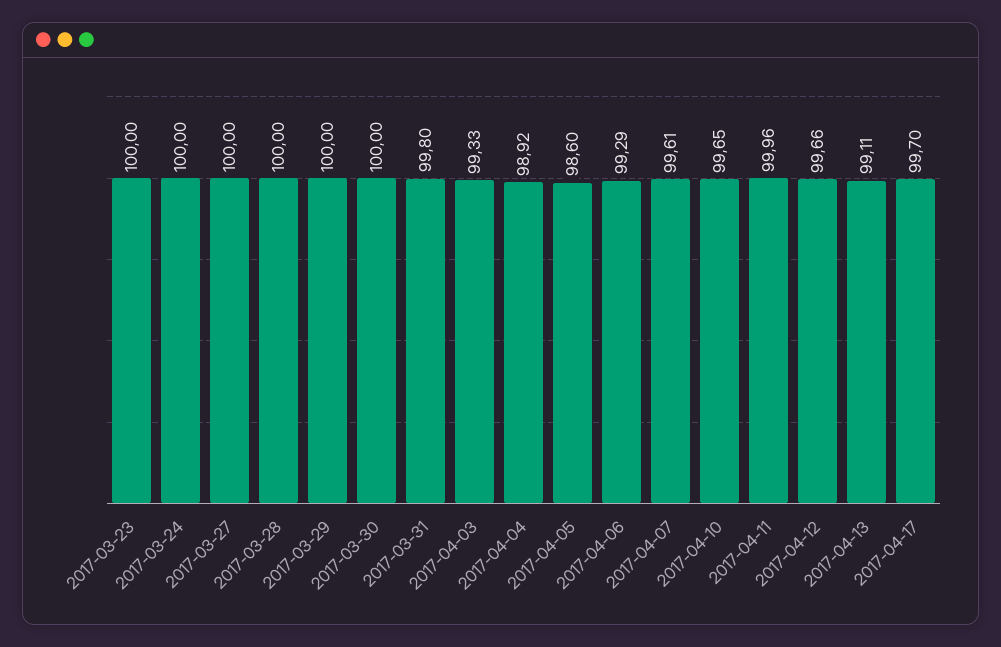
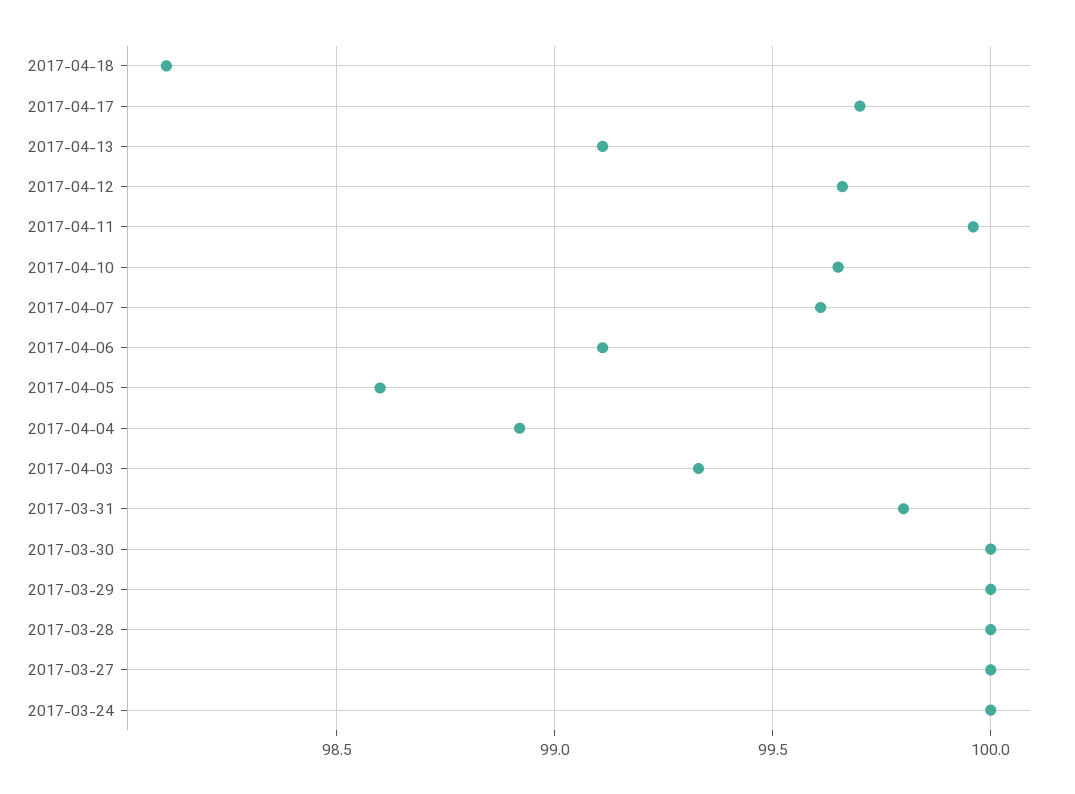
2017-03-23: 100 -> none
2017-04-06: 99.29 -> 99.1
2017-04-18: none -> 98.1

